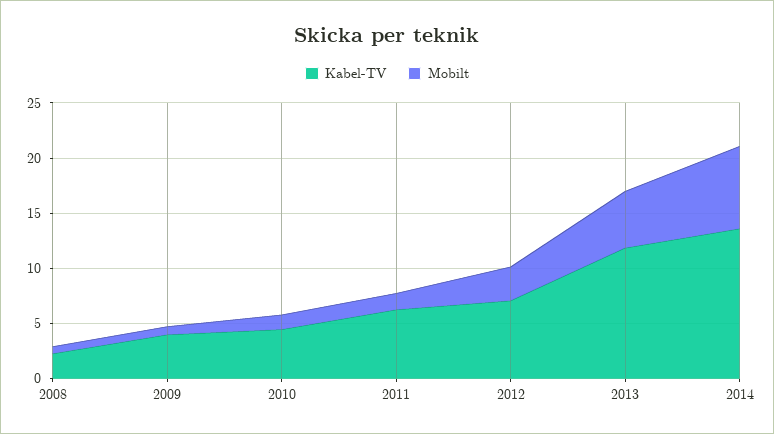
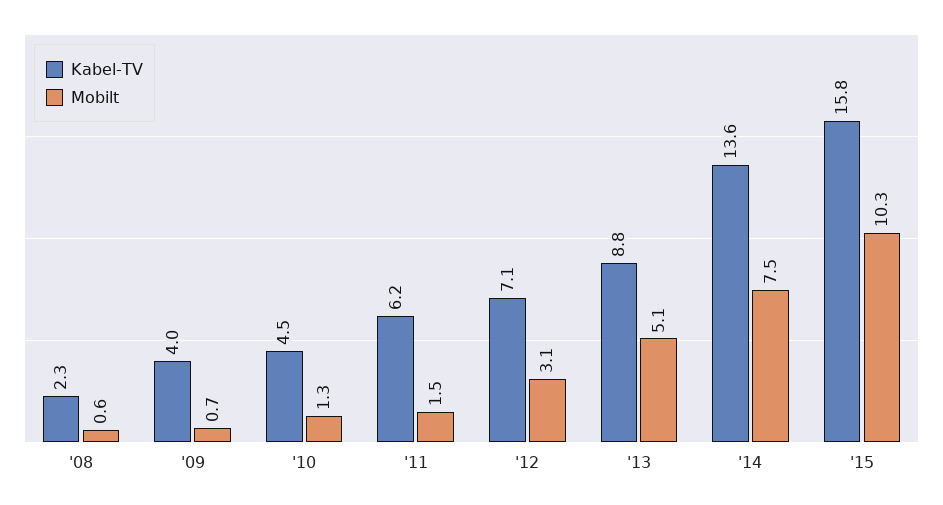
Kabel-TV, 2013: 12 -> 8.8
Kabel-TV, '15: none -> 15.8
Mobilt, '15: none -> 10.3

